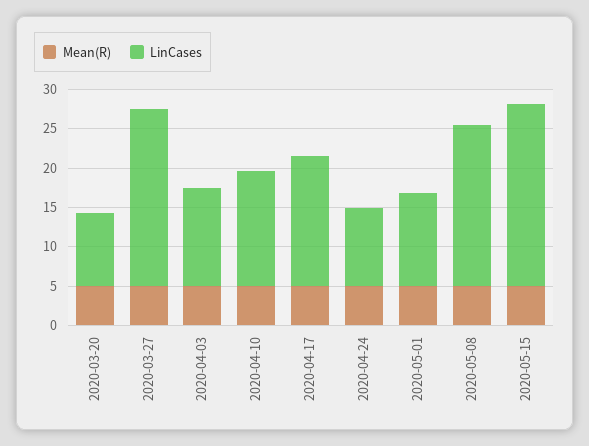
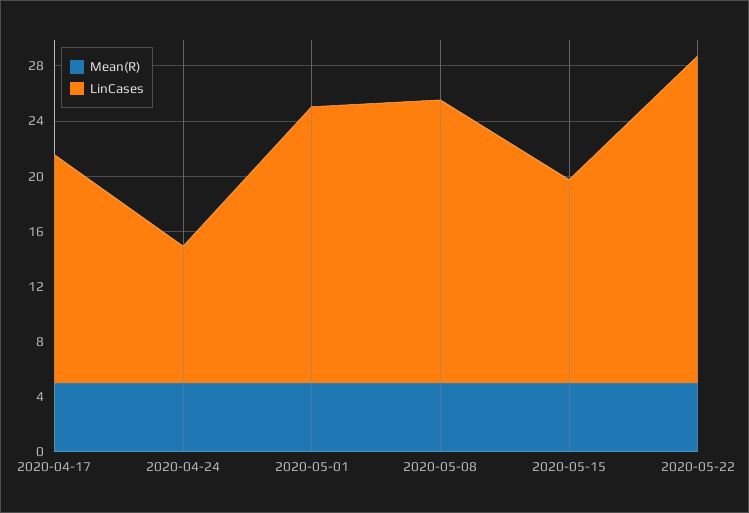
Mean(R), 2020-03-20: 5 -> none
LinCases, 2020-03-20: 10 -> none
Mean(R), 2020-03-27: 5 -> none
LinCases, 2020-03-27: 22.5 -> none
Mean(R), 2020-04-03: 5 -> none
LinCases, 2020-04-03: 12.5 -> none
Mean(R), 2020-04-10: 5 -> none
LinCases, 2020-04-10: 15 -> none
LinCases, 2020-05-01: 12.5 -> 20
LinCases, 2020-05-15: 22.5 -> 15
Mean(R), 2020-05-22: none -> 5
LinCases, 2020-05-22: none -> 24

